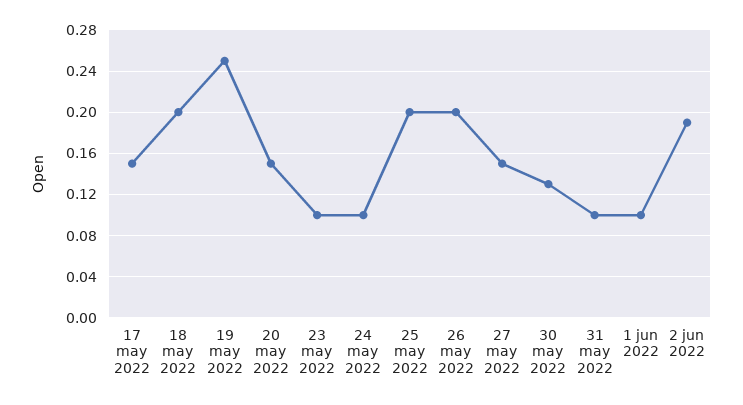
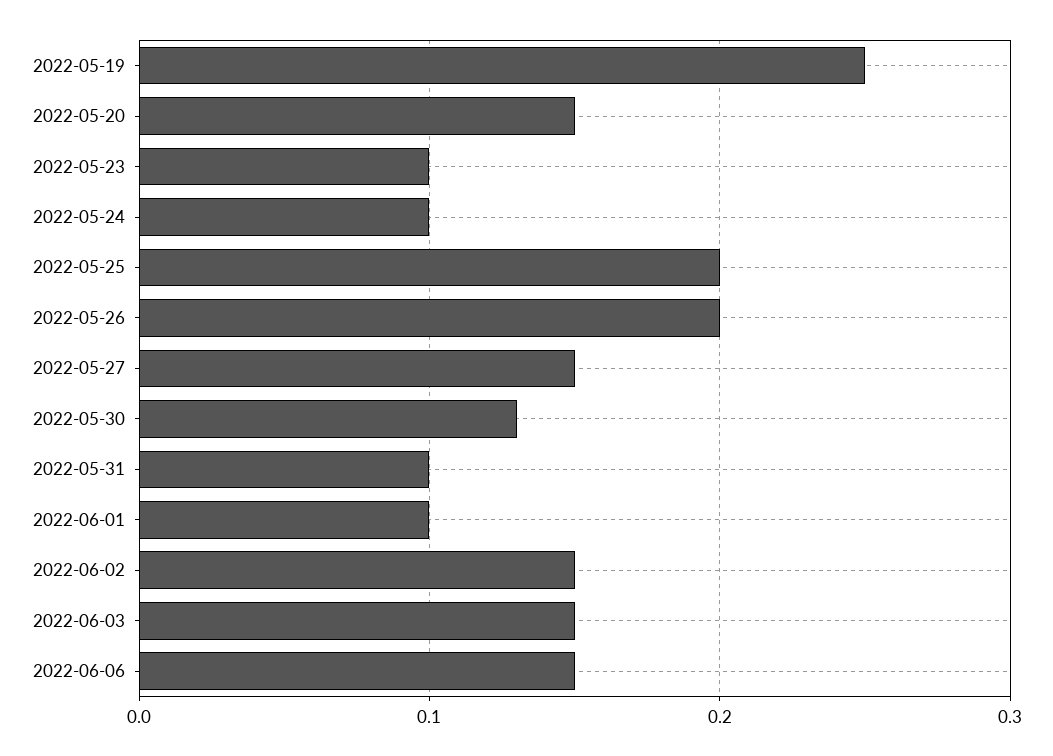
17 may 2022: 0.15 -> none
18 may 2022: 0.2 -> none
2 jun 2022: 0.19 -> 0.15
2022-06-03: none -> 0.15
2022-06-06: none -> 0.15

